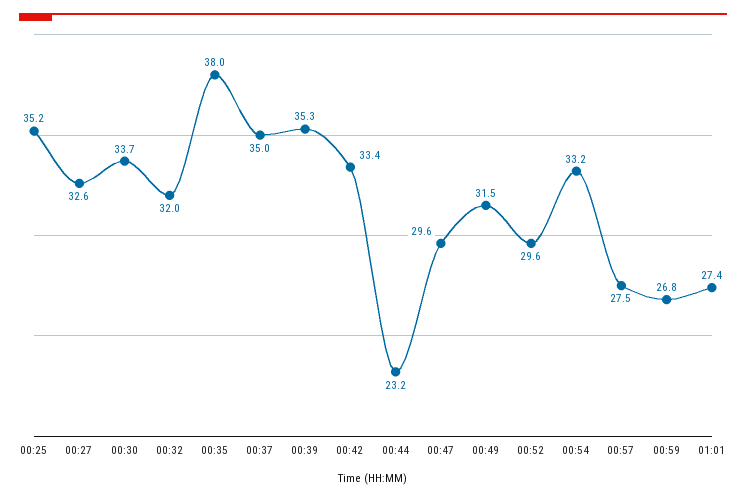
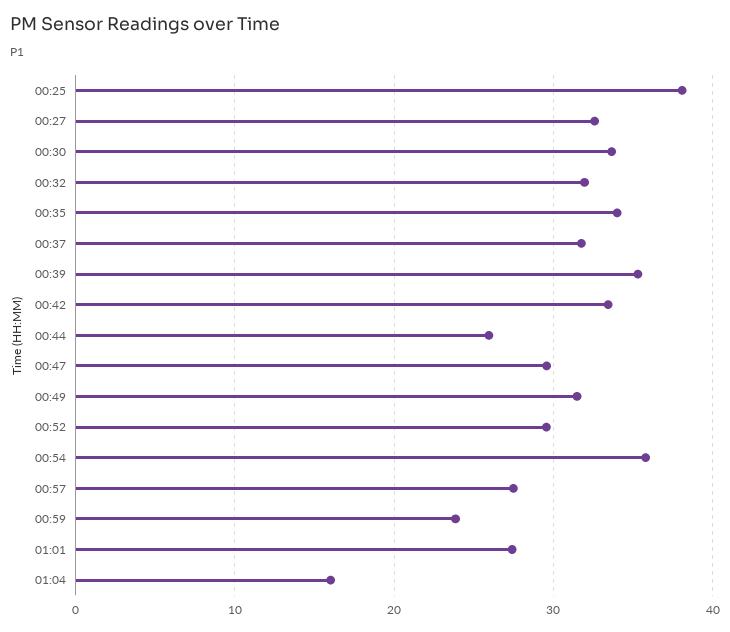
00:25: 35.2 -> 38
00:35: 38 -> 34
00:37: 35 -> 32
00:44: 23.2 -> 26
00:54: 33.2 -> 36
00:59: 26.8 -> 24
01:04: none -> 16

